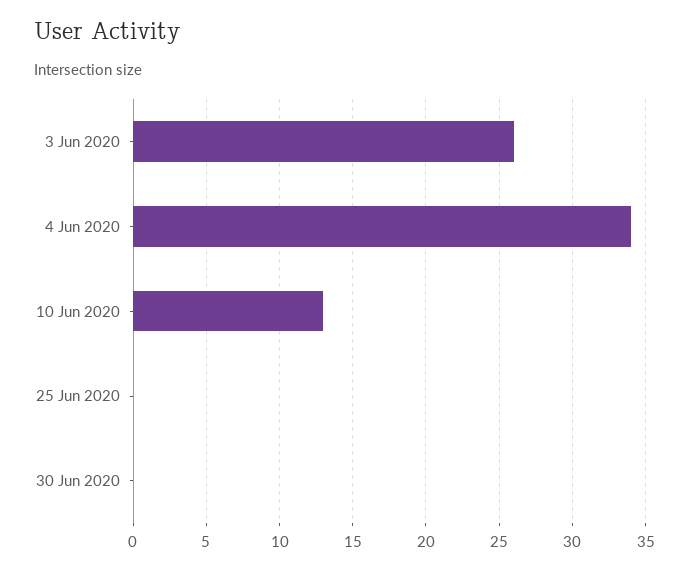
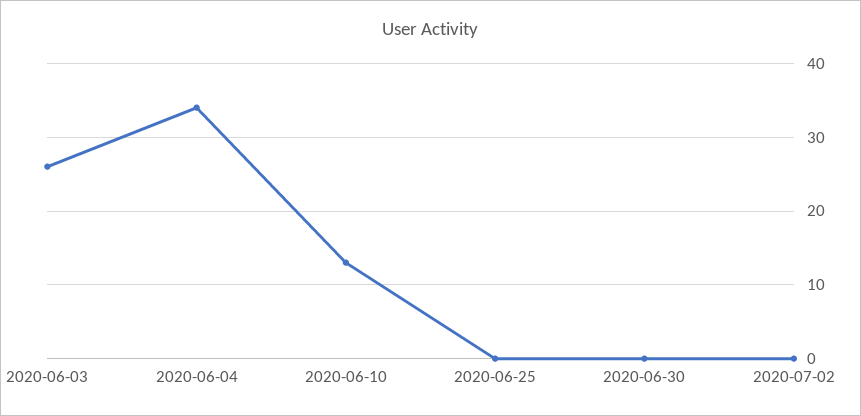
2020-07-02: none -> 0

